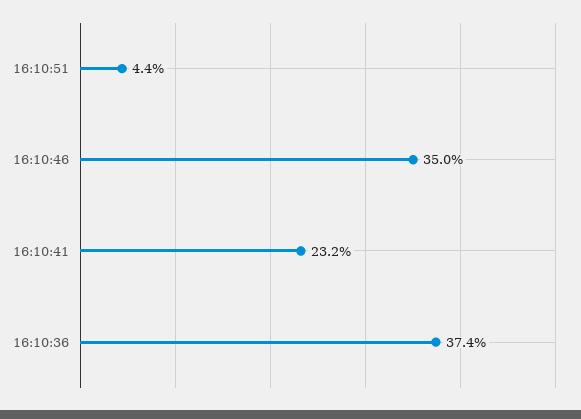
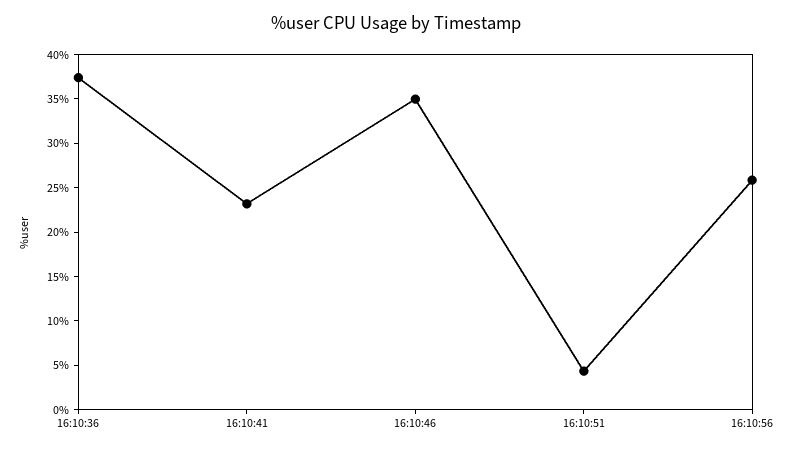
16:10:56: none -> 26

